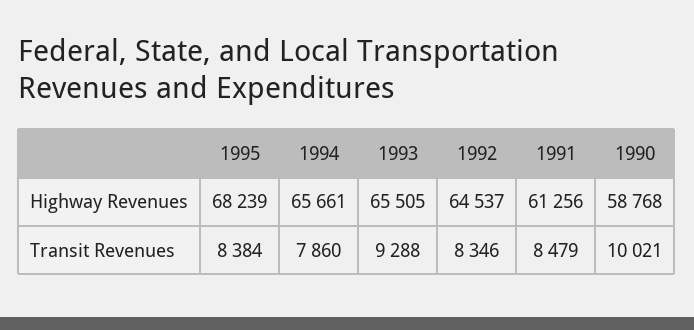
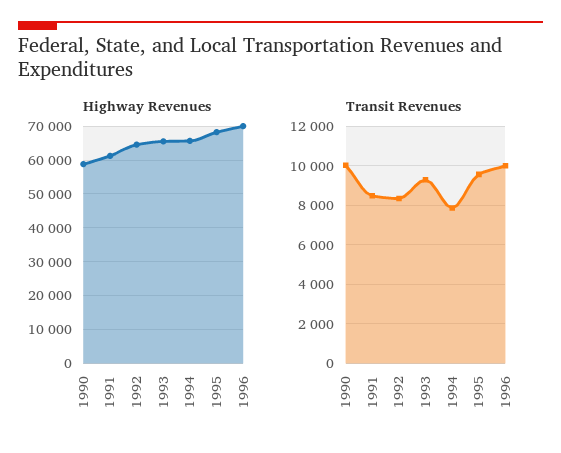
Transit Revenues, 1995: 8384 -> 9500
Highway Revenues, 1996: none -> 70000
Transit Revenues, 1996: none -> 10000

